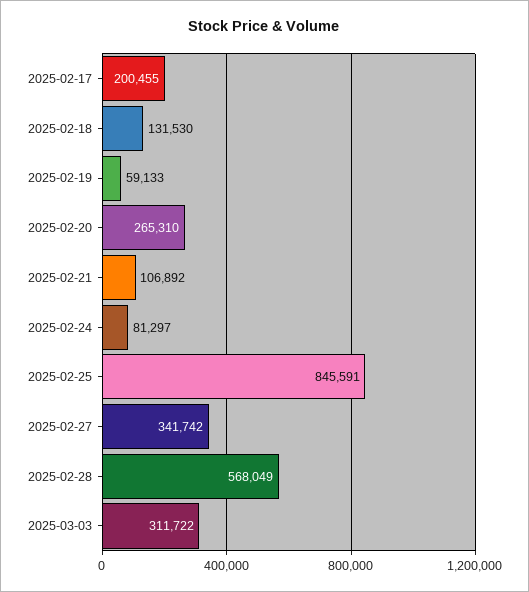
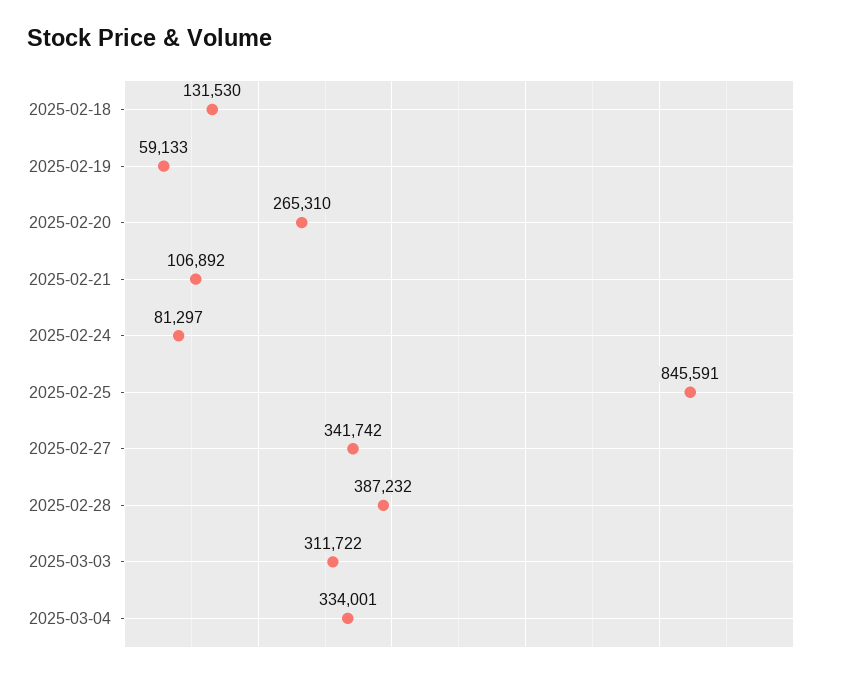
2025-02-17: 200455 -> none
2025-02-28: 568049 -> 387232
2025-03-04: none -> 334001

